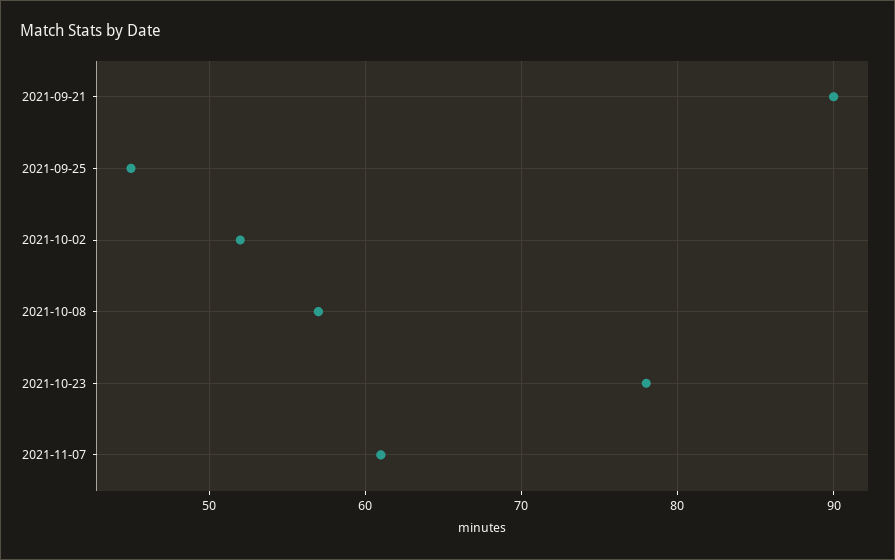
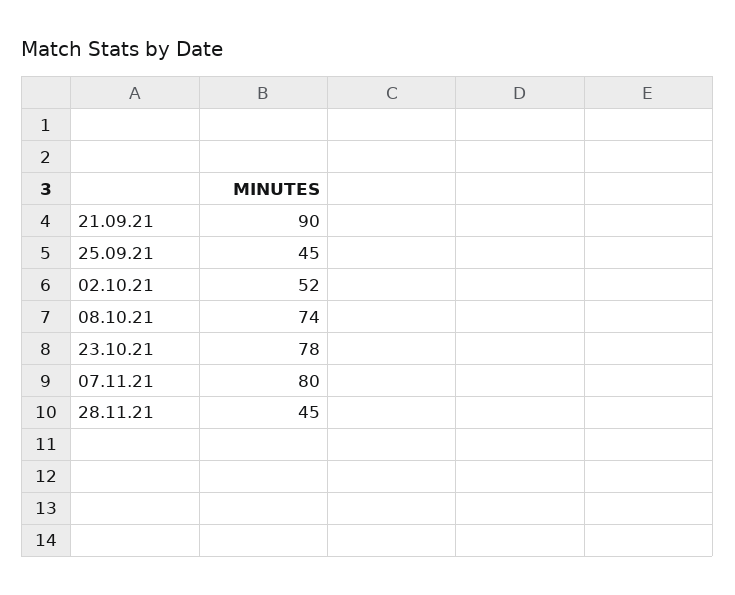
2021-10-08: 57 -> 74
2021-11-07: 61 -> 80
28.11.21: none -> 45

